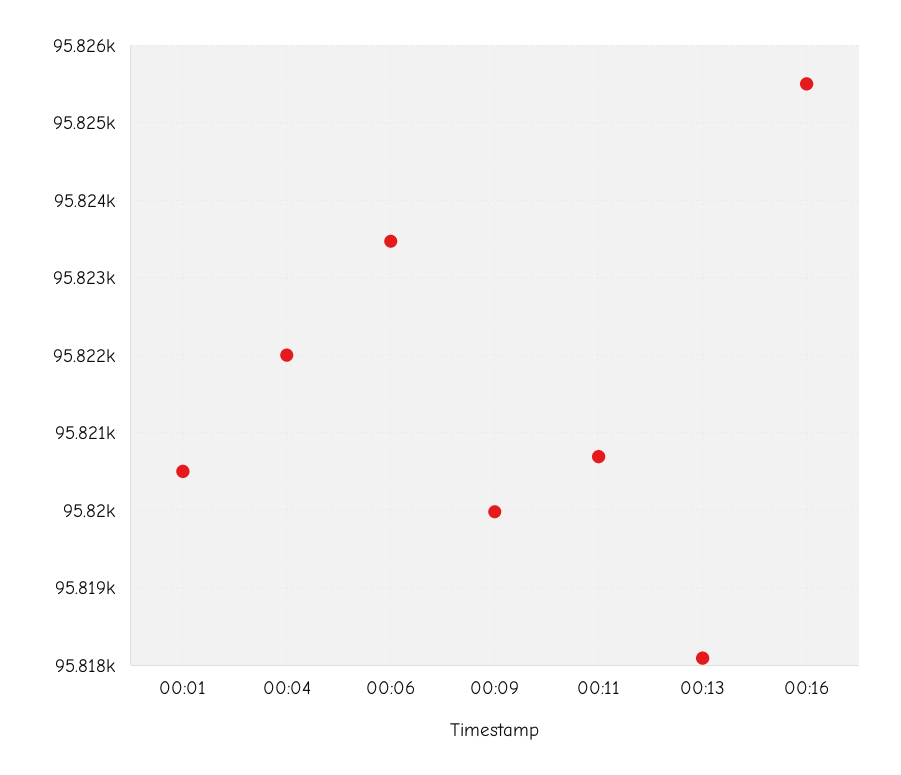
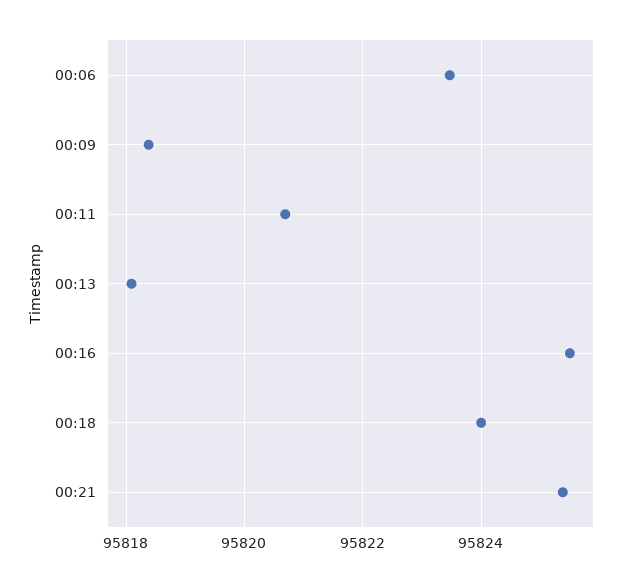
00:01: 95820.5 -> none
00:04: 95822 -> none
00:09: 95820 -> 95818.4
00:18: none -> 95824
00:21: none -> 95825.4

